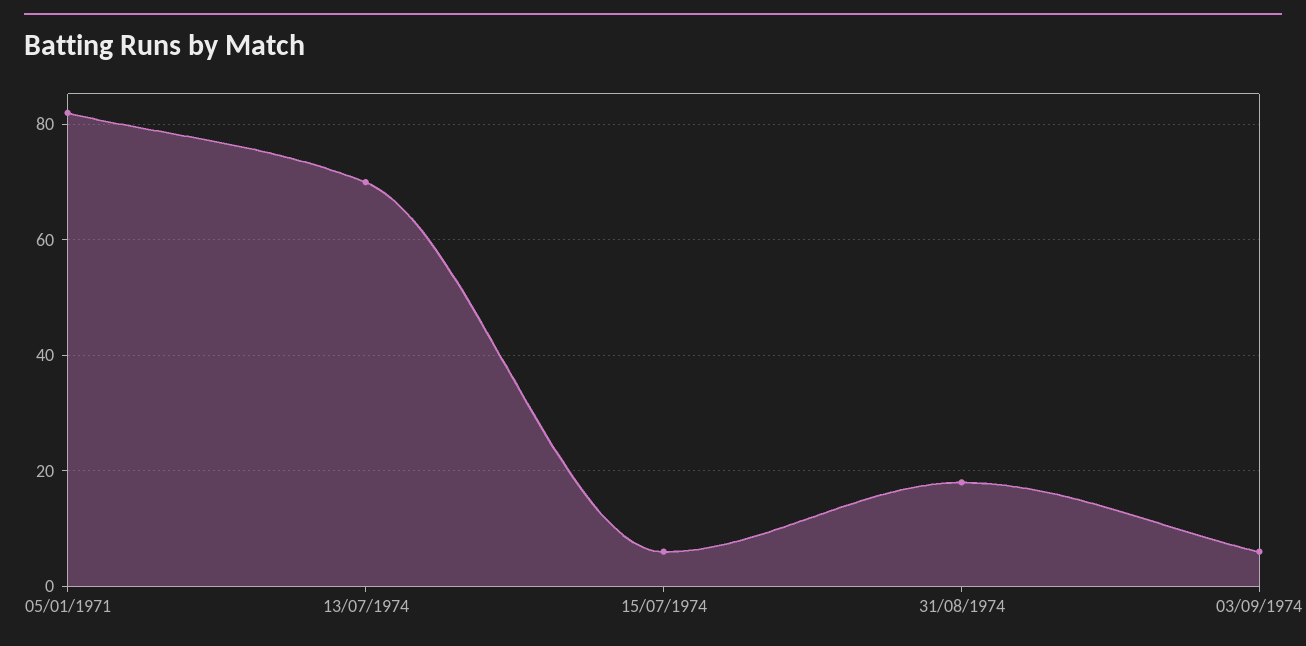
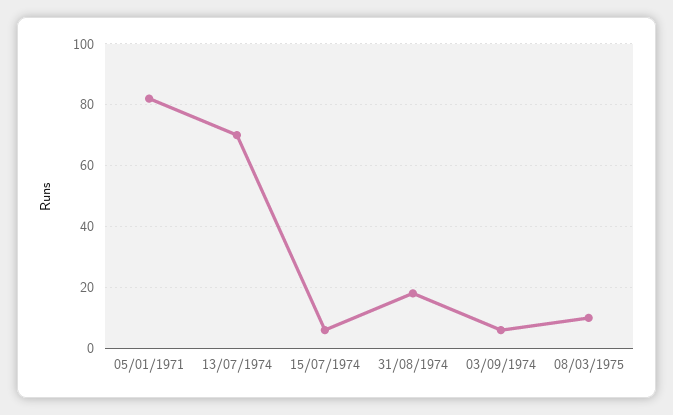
08/03/1975: none -> 10

